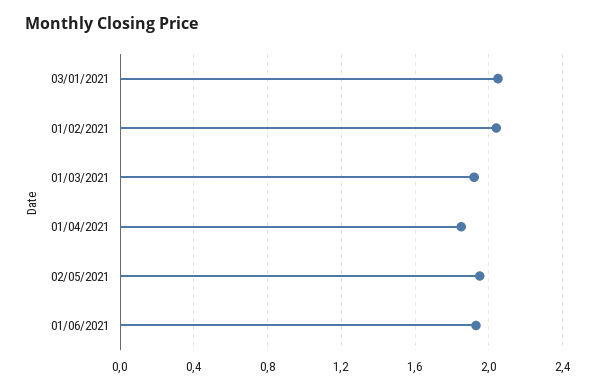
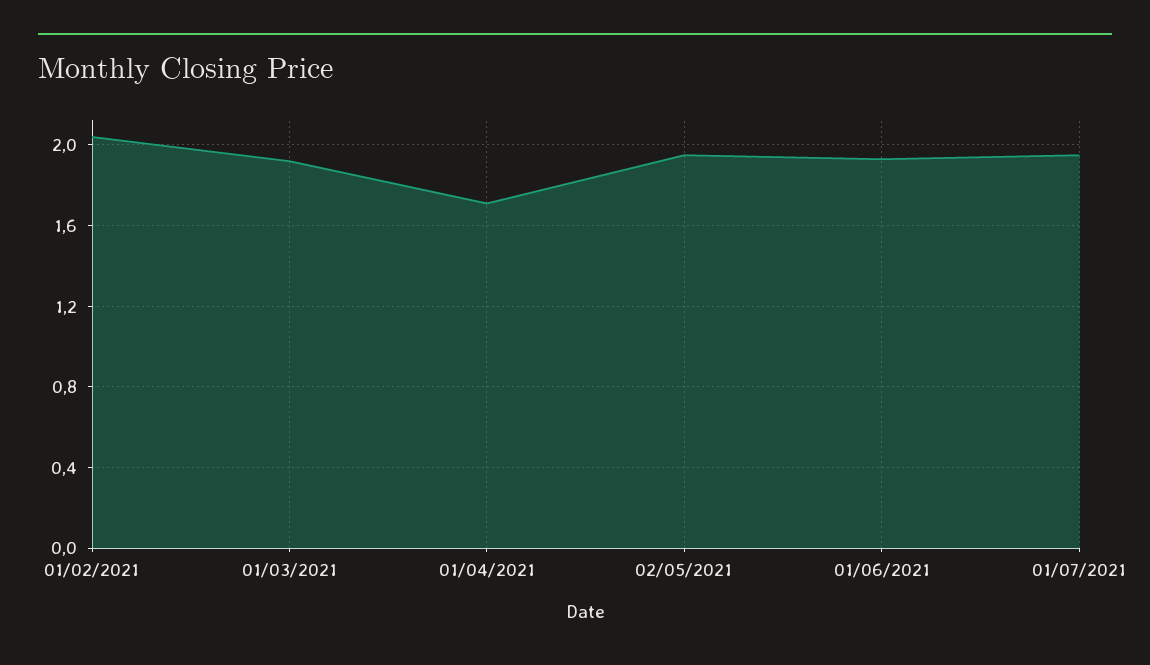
03/01/2021: 2.05 -> none
01/04/2021: 1.85 -> 1.7
01/07/2021: none -> 1.95

